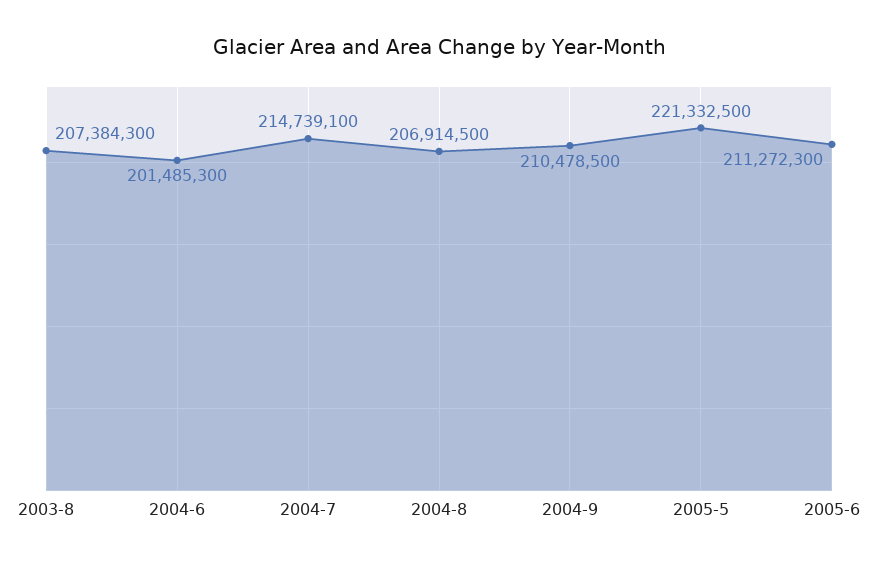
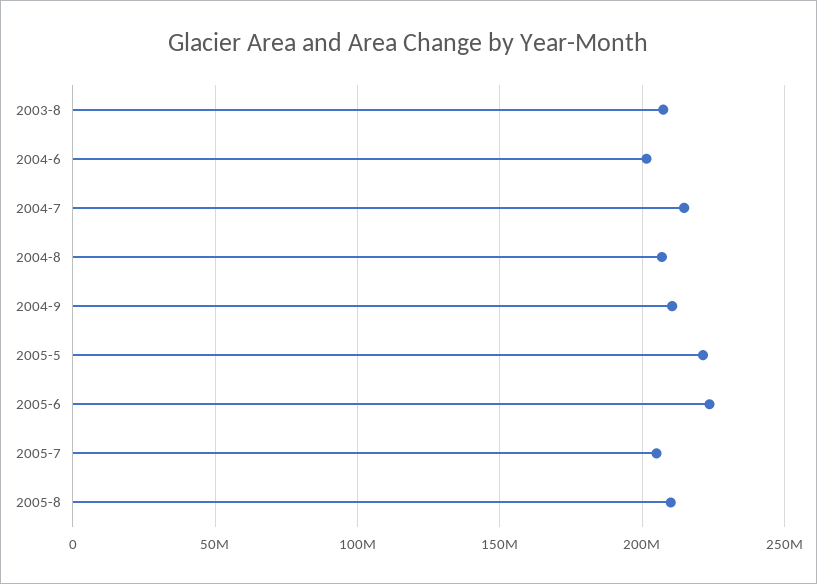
2005-6: 211272300 -> 225000000
2005-7: none -> 205000000
2005-8: none -> 210000000

